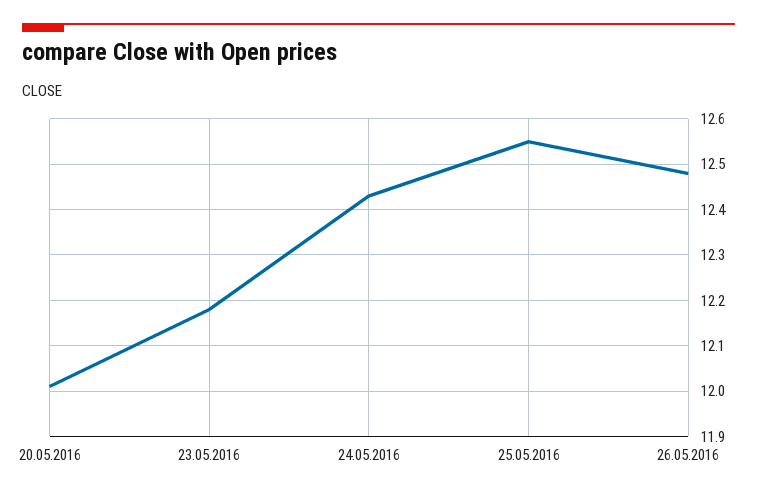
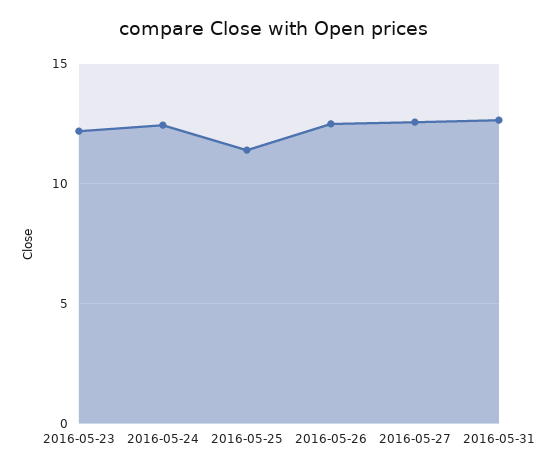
20.05.2016: 12 -> none
25.05.2016: 12.55 -> 11.5
2016-05-27: none -> 12.5
2016-05-31: none -> 12.5

